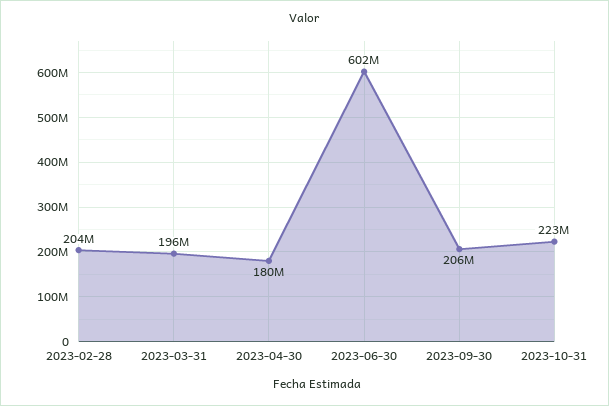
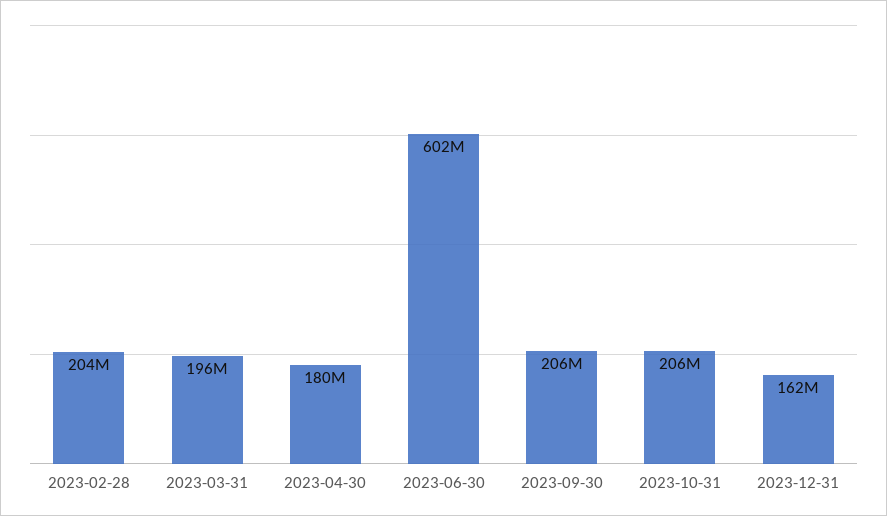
2023-10-31: 223000000 -> 206000000
2023-12-31: none -> 162000000

